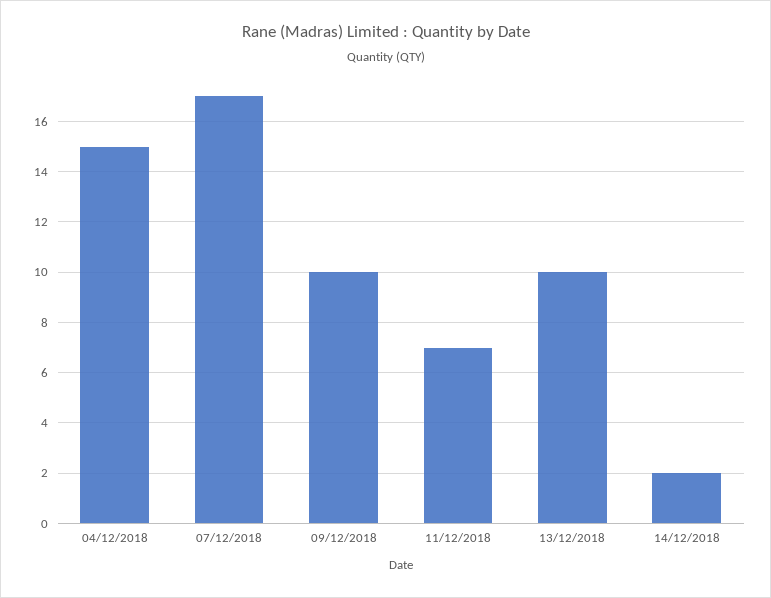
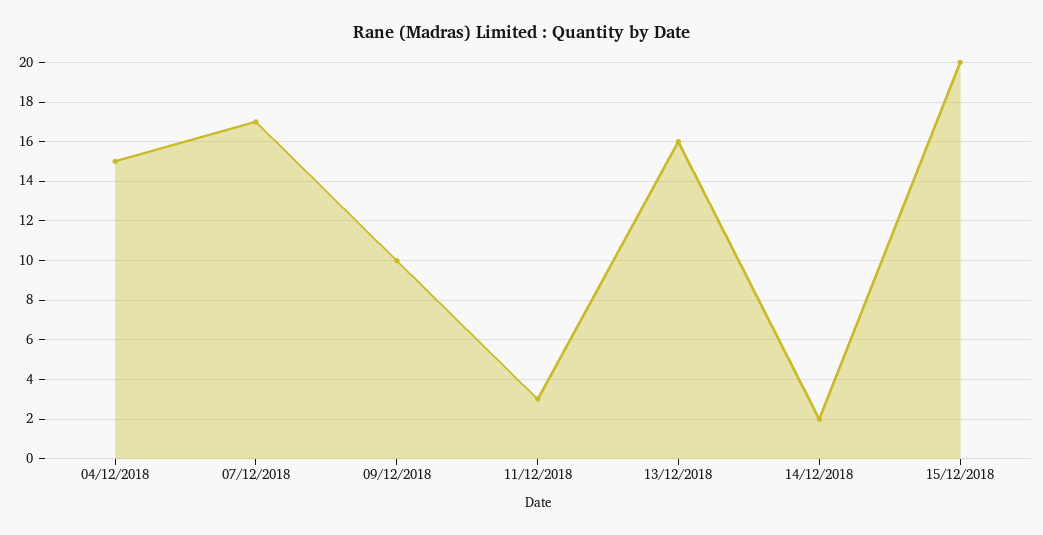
11/12/2018: 7 -> 3
13/12/2018: 10 -> 16
15/12/2018: none -> 20

